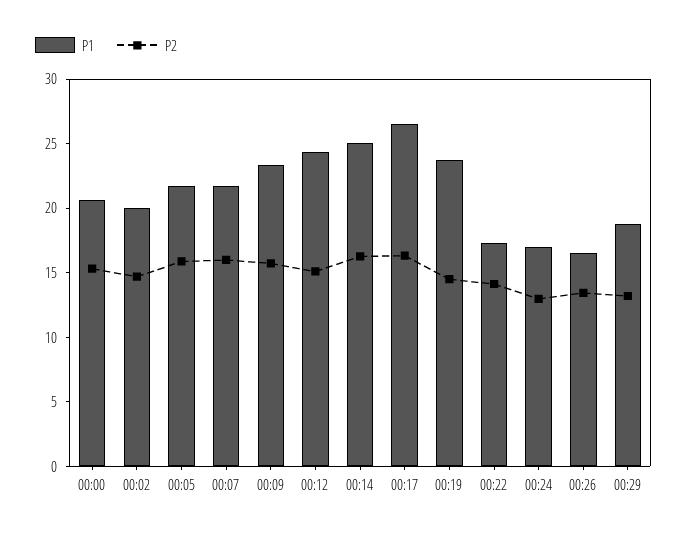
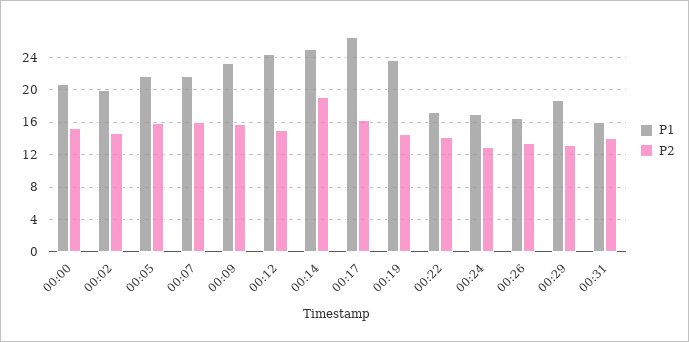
P2, 00:14: 16 -> 19
P1, 00:31: none -> 16
P2, 00:31: none -> 14

